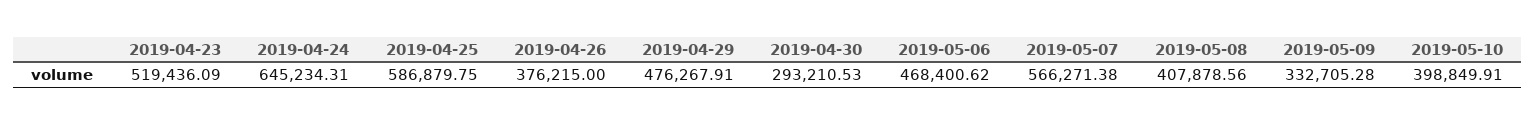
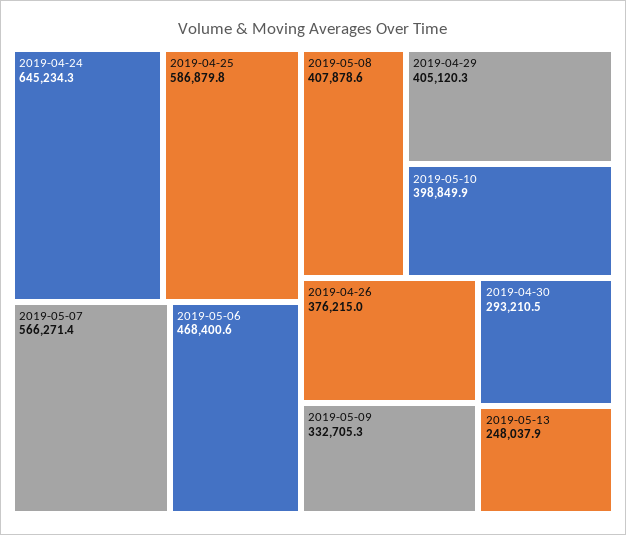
2019-04-23: 519436.09 -> none
2019-04-29: 476267.91 -> 405120.3
2019-05-13: none -> 248037.9

